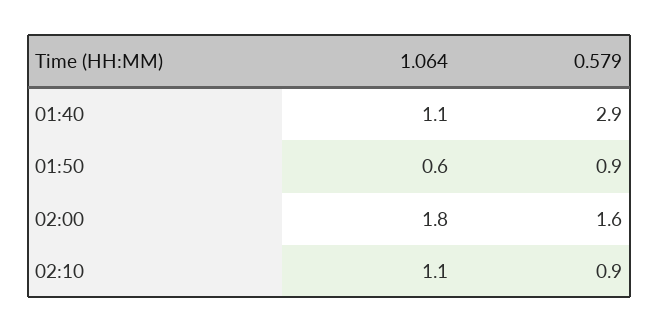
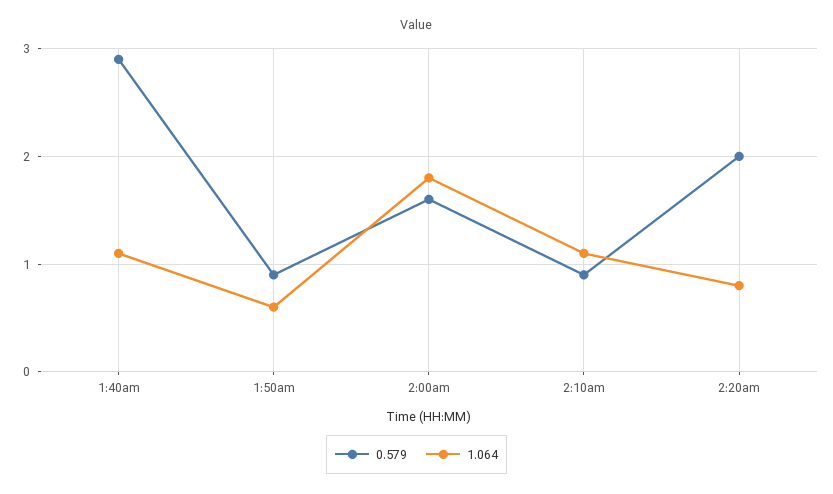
0.579, 2:20am: none -> 2
1.064, 2:20am: none -> 0.8

